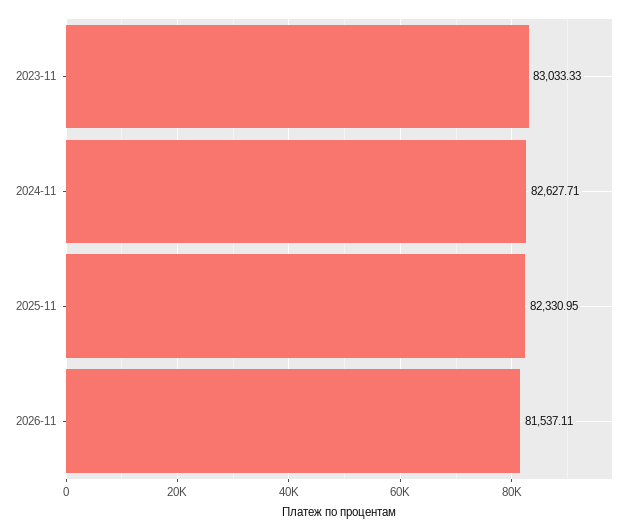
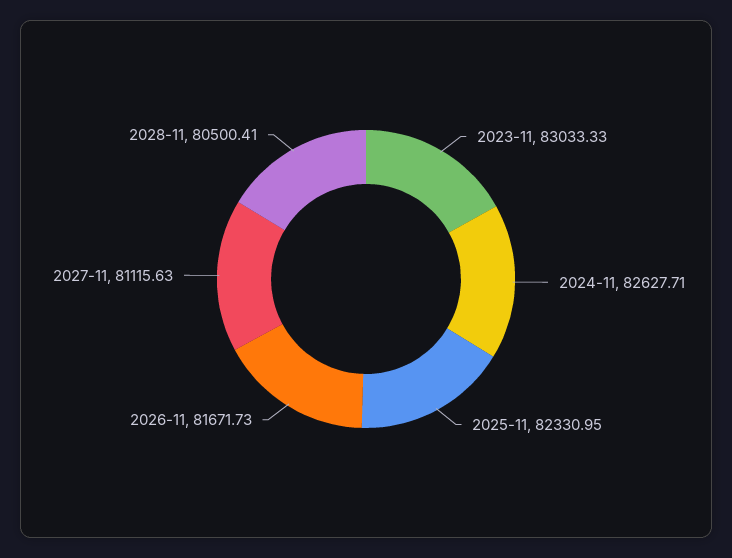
2026-11: 81537.11 -> 81671.73
2027-11: none -> 81115.63
2028-11: none -> 80500.41

